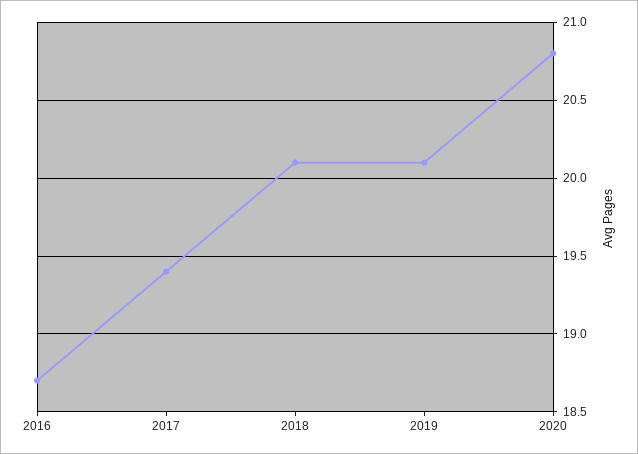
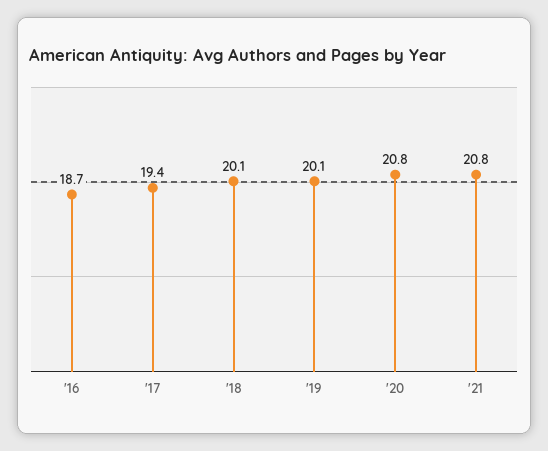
'21: none -> 20.8

